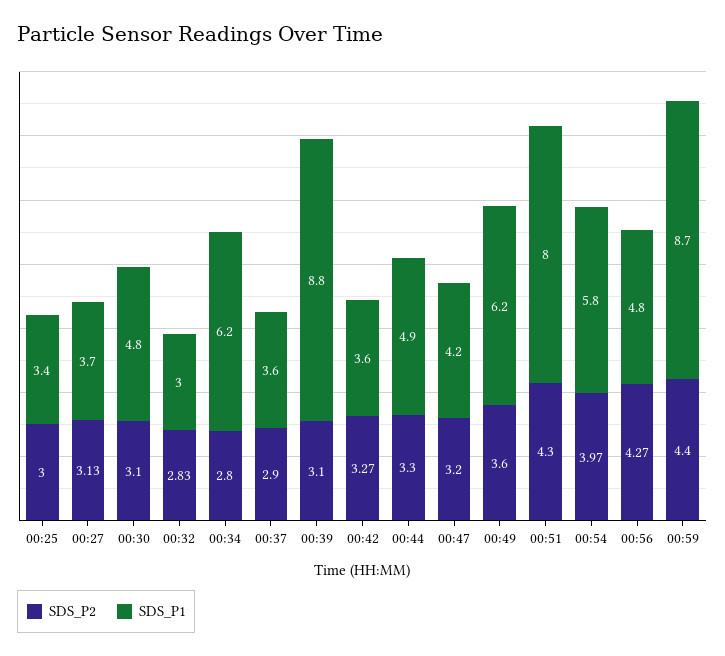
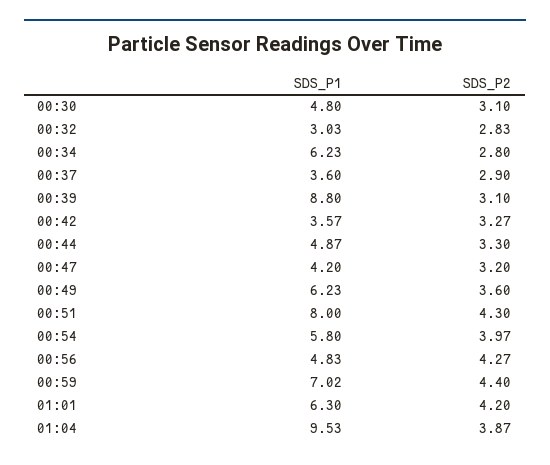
SDS_P2, 00:25: 3 -> none
SDS_P1, 00:25: 3.4 -> none
SDS_P2, 00:27: 3.13 -> none
SDS_P1, 00:27: 3.7 -> none
SDS_P1, 00:59: 8.7 -> 7.02
SDS_P1, 01:01: none -> 6.3
SDS_P2, 01:01: none -> 4.2
SDS_P1, 01:04: none -> 9.53
SDS_P2, 01:04: none -> 3.87

